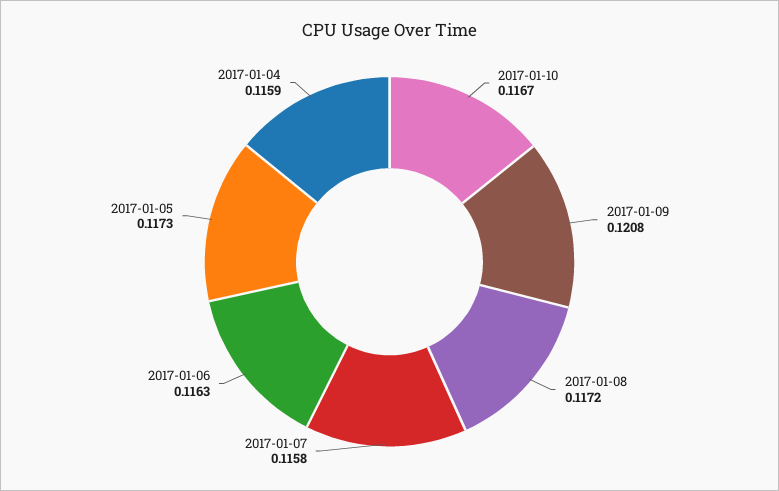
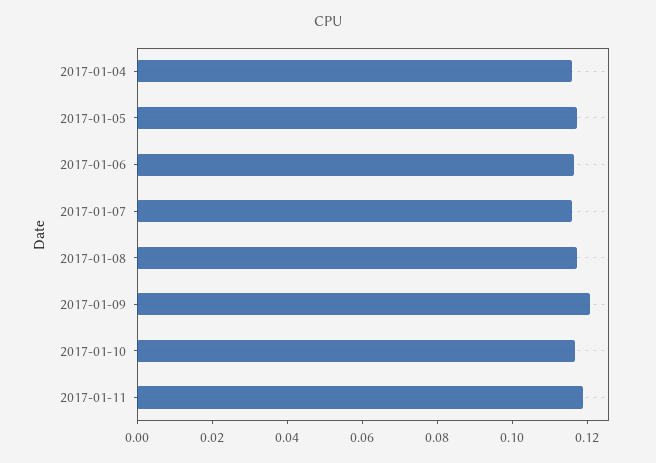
2017-01-11: none -> 0.12

